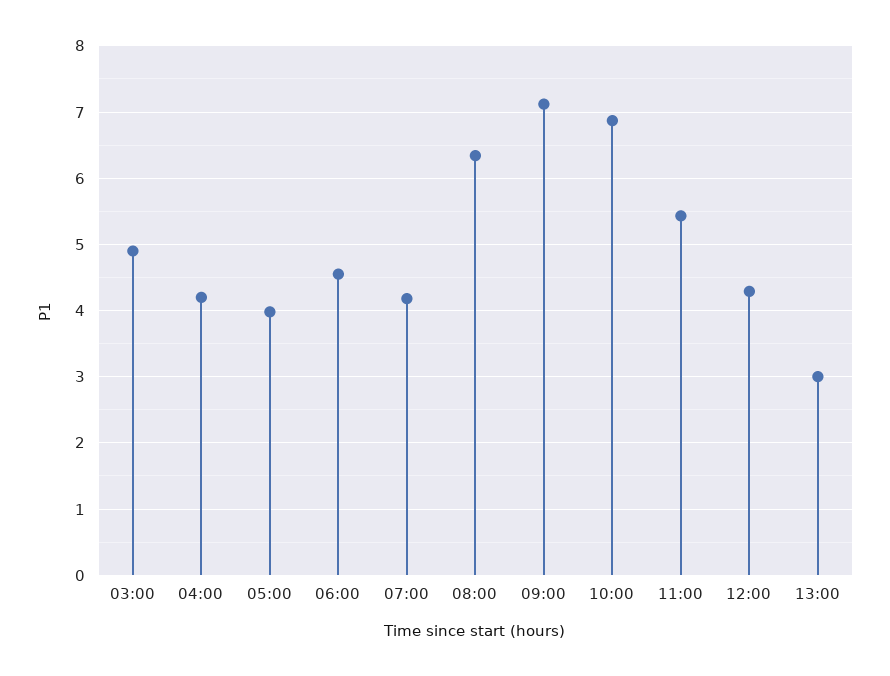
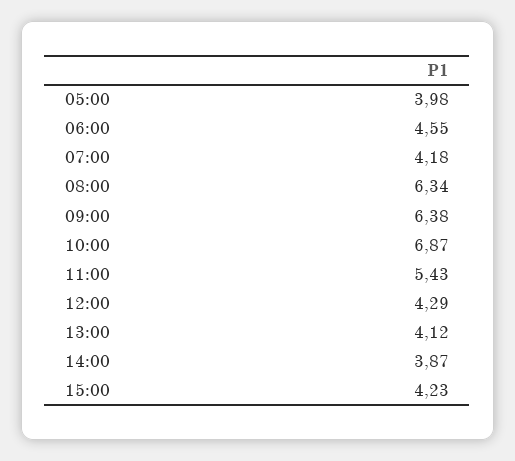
03:00: 4.9 -> none
04:00: 4.2 -> none
09:00: 7.1 -> 6.38
13:00: 3 -> 4.12
14:00: none -> 3.87
15:00: none -> 4.23

